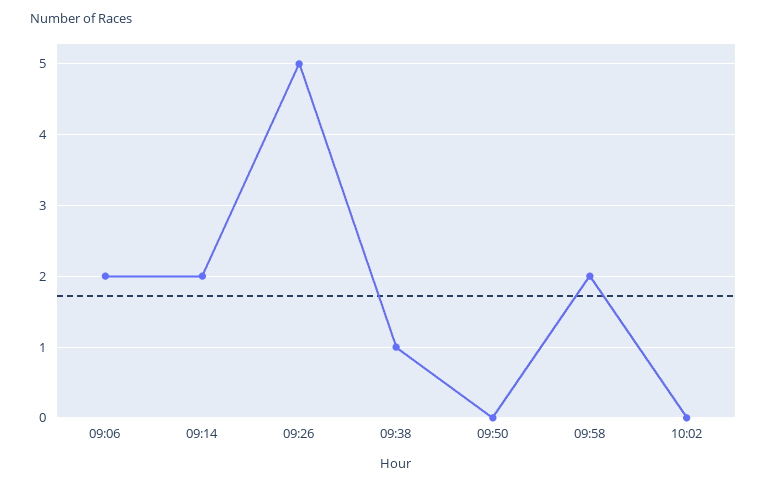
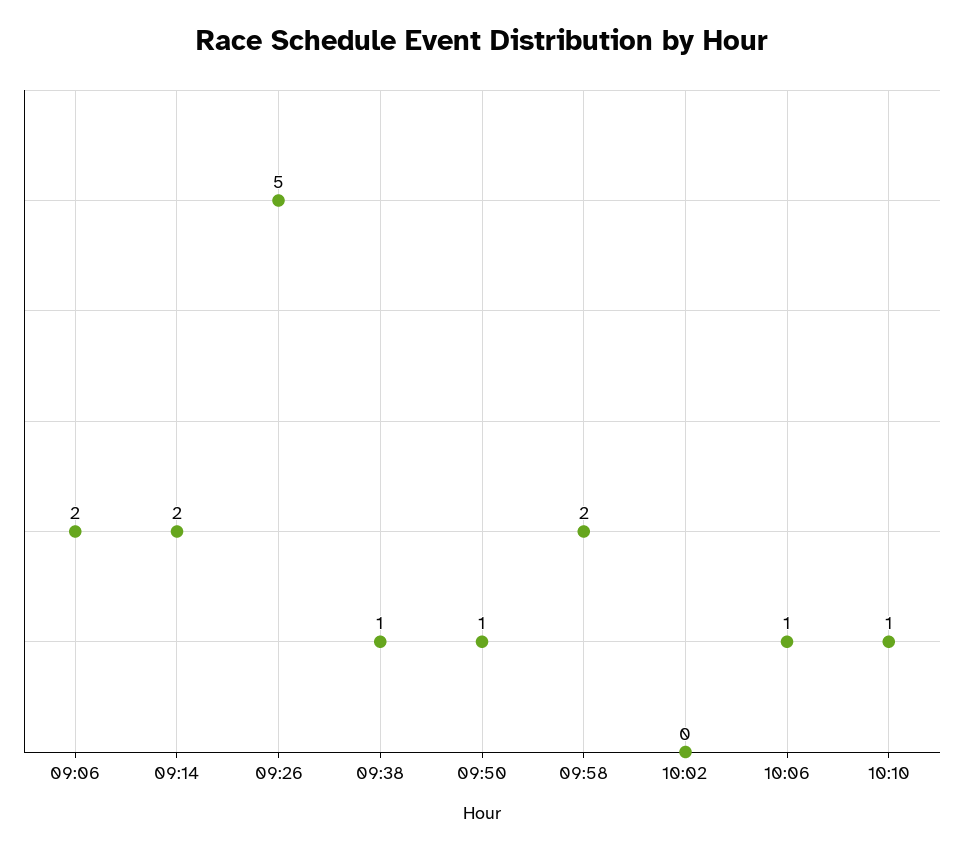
09:50: 0 -> 1
10:06: none -> 1
10:10: none -> 1

